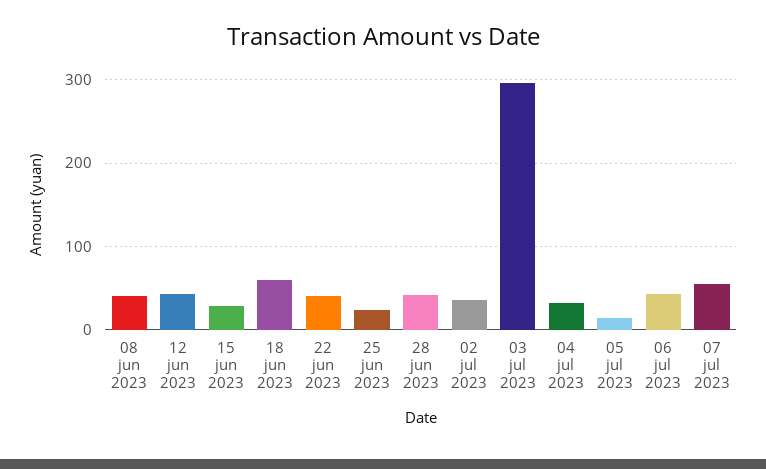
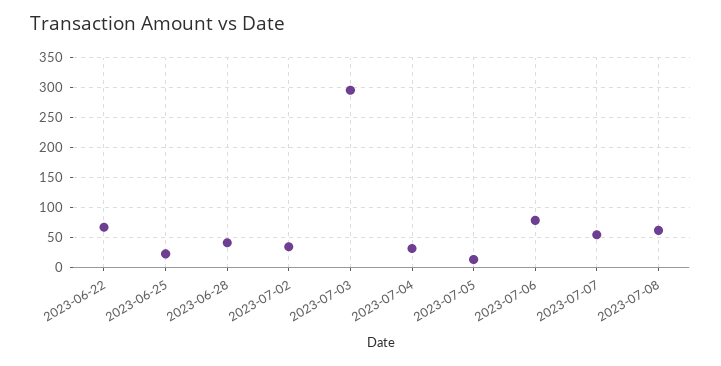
08 jun 2023: 40 -> none
12 jun 2023: 40 -> none
15 jun 2023: 30 -> none
18 jun 2023: 60 -> none
22 jun 2023: 40 -> 70
06 jul 2023: 40 -> 80
2023-07-08: none -> 60

